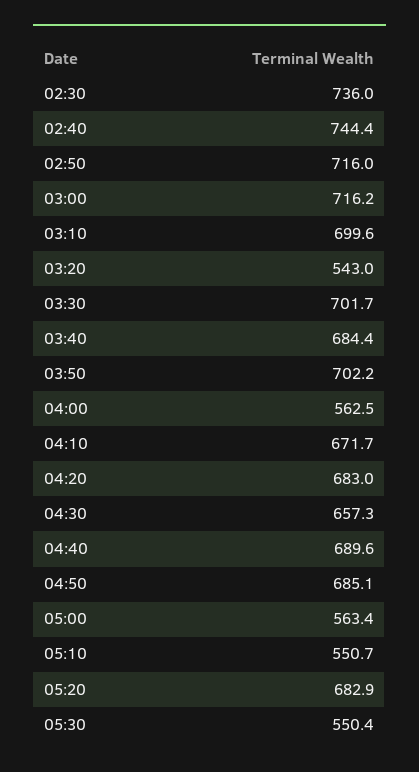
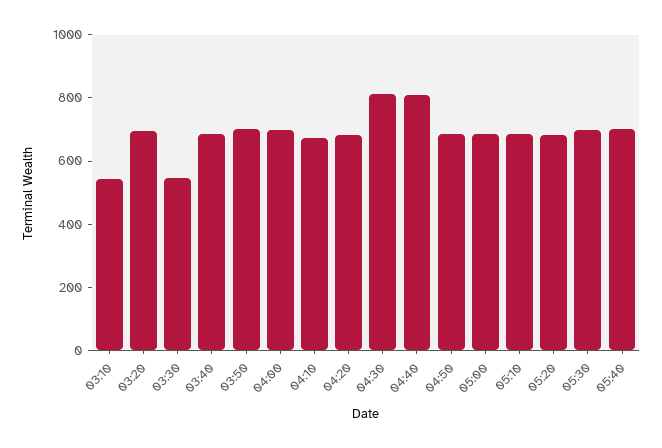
02:30: 736 -> none
02:40: 744.4 -> none
02:50: 716 -> none
03:00: 716.2 -> none
03:10: 699.6 -> 550
03:20: 543 -> 700
03:30: 701.7 -> 550
04:00: 562.5 -> 700
04:30: 657.3 -> 800
04:40: 689.6 -> 800
05:00: 563.4 -> 700
05:10: 550.7 -> 700
05:30: 550.4 -> 700
05:40: none -> 700

